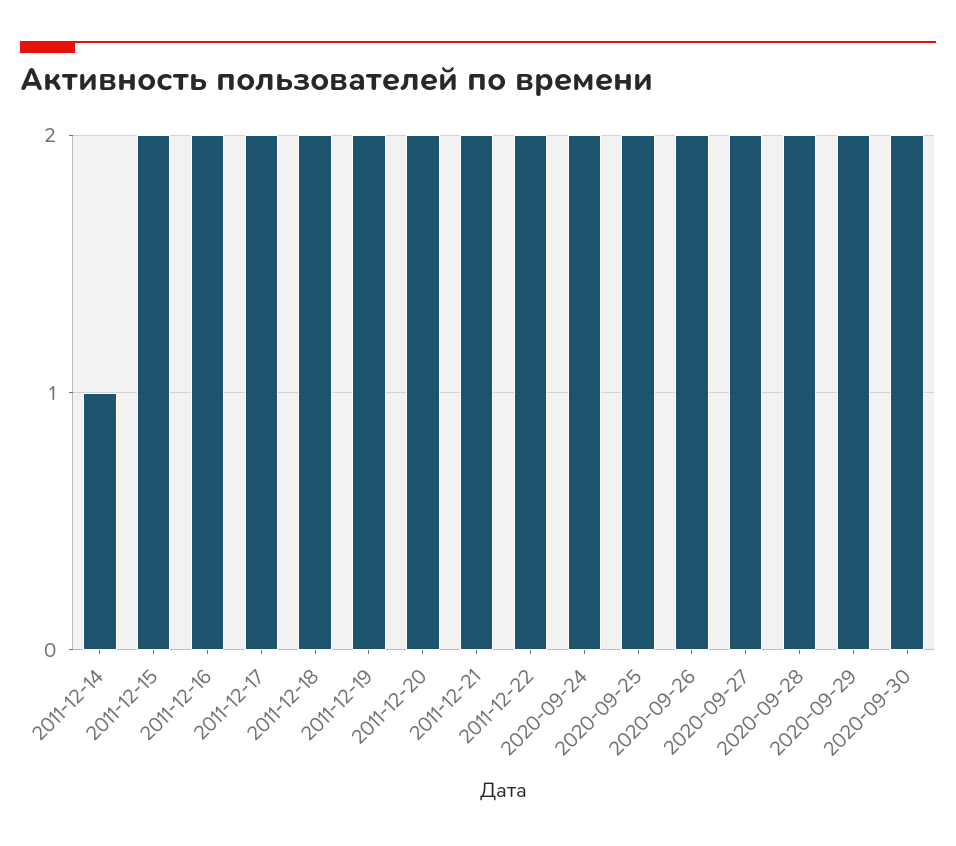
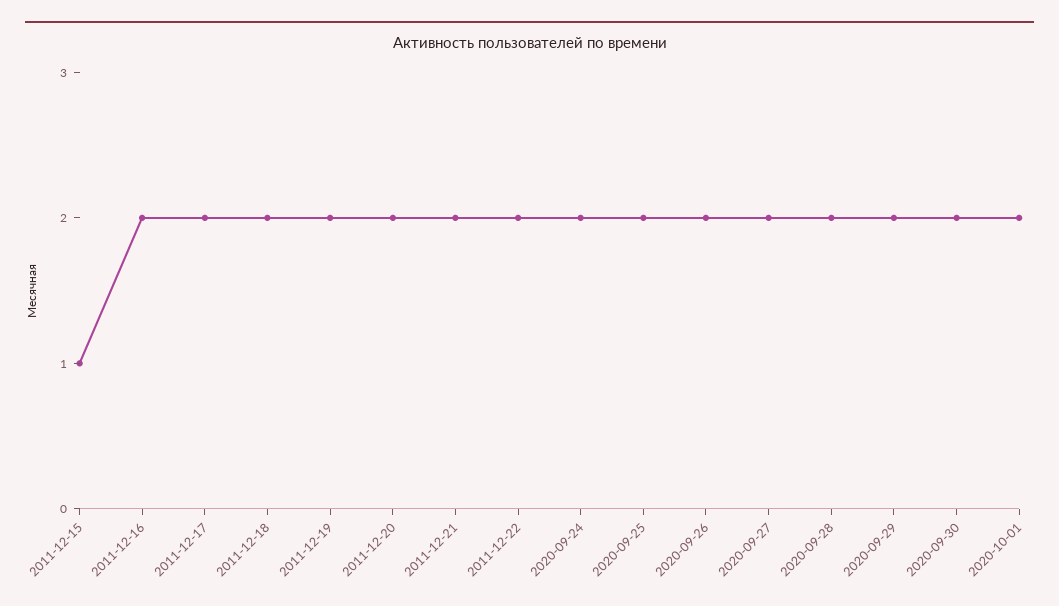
2011-12-14: 1 -> none
2011-12-15: 2 -> 1
2020-10-01: none -> 2

